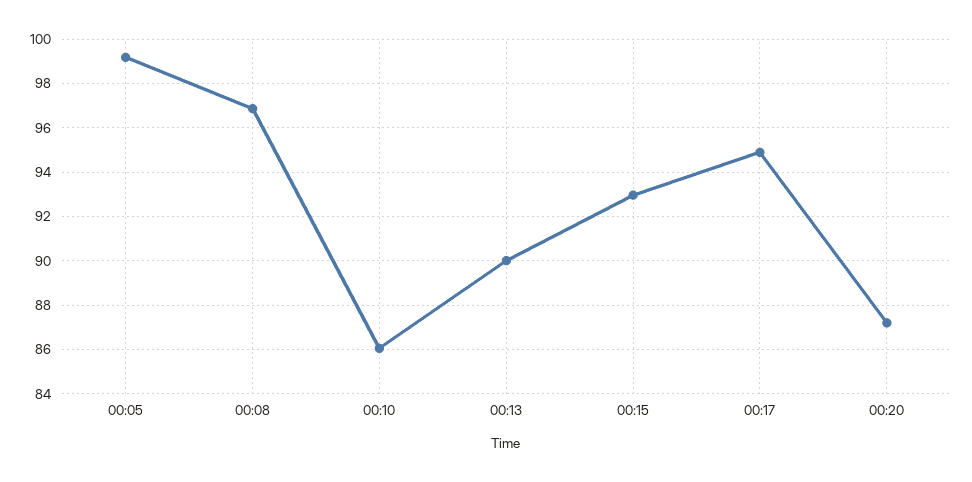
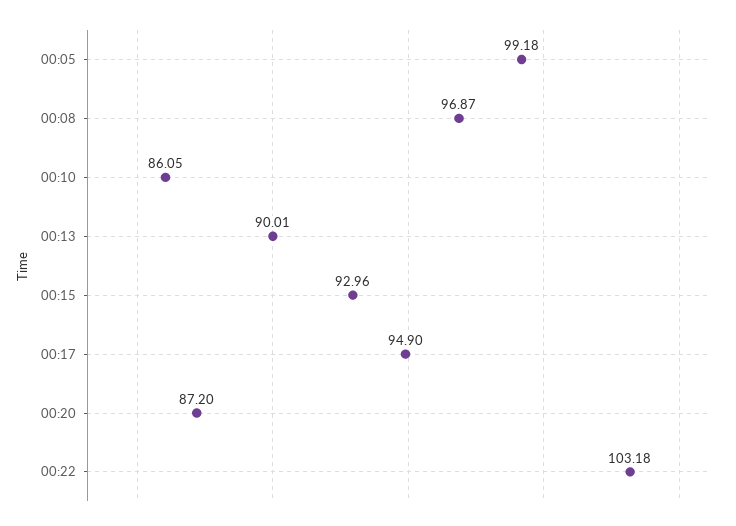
00:22: none -> 103.18

